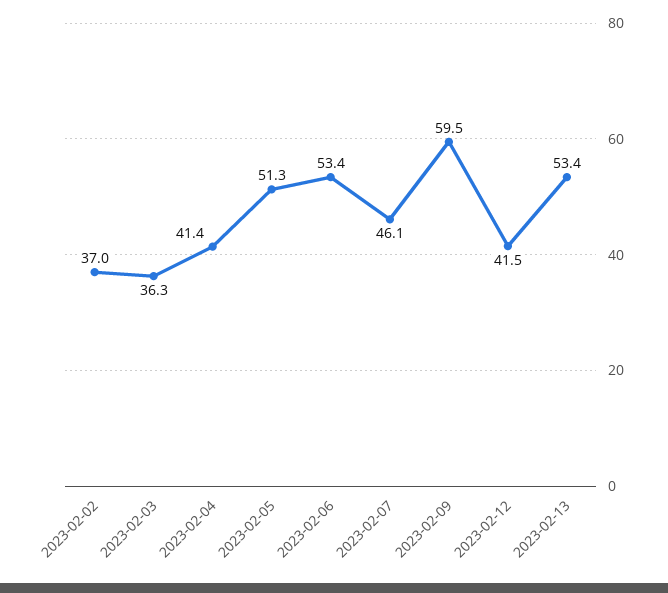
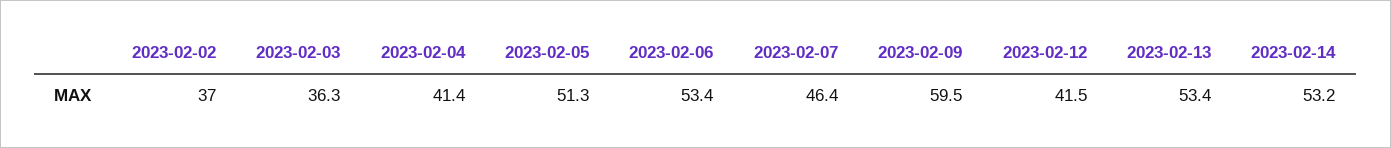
2023-02-07: 46.1 -> 46.4
2023-02-14: none -> 53.2

